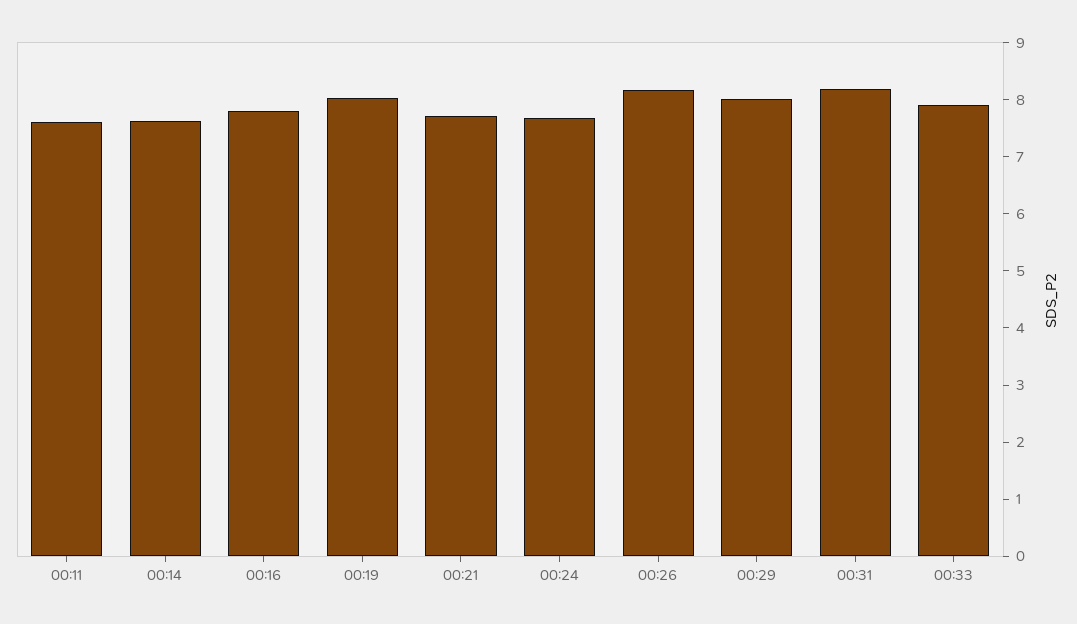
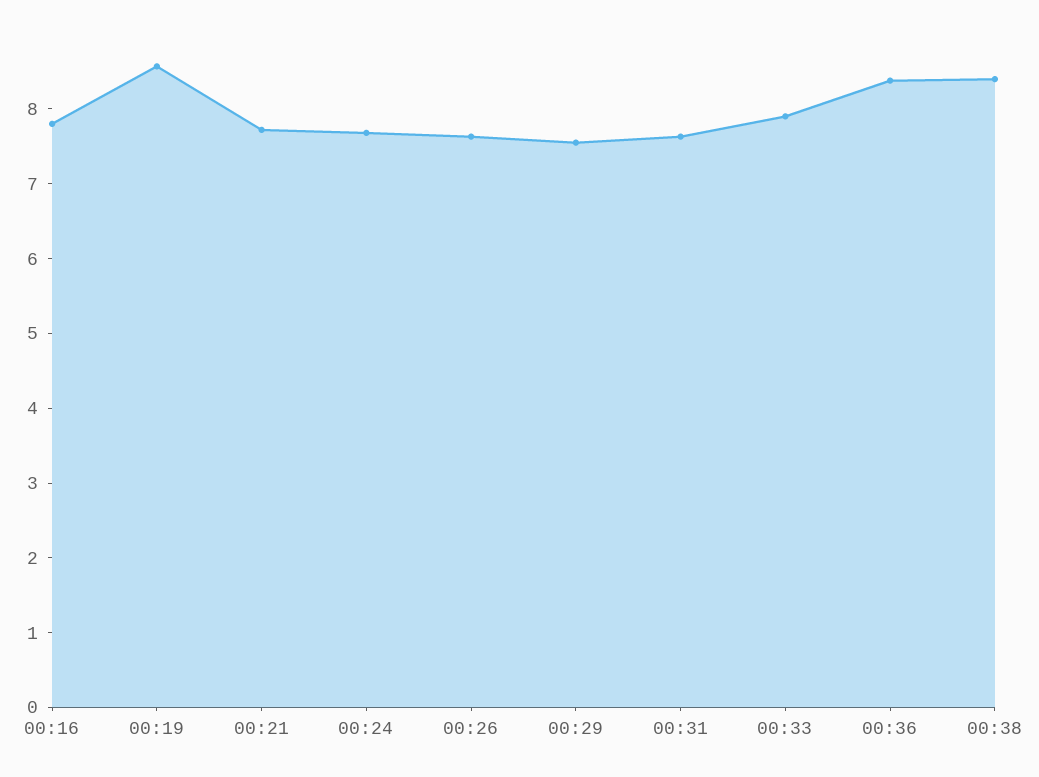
00:11: 7.6 -> none
00:14: 7.6 -> none
00:19: 8 -> 8.6
00:26: 8.2 -> 7.6
00:29: 8 -> 7.6
00:31: 8.2 -> 7.6
00:36: none -> 8.4
00:38: none -> 8.4

